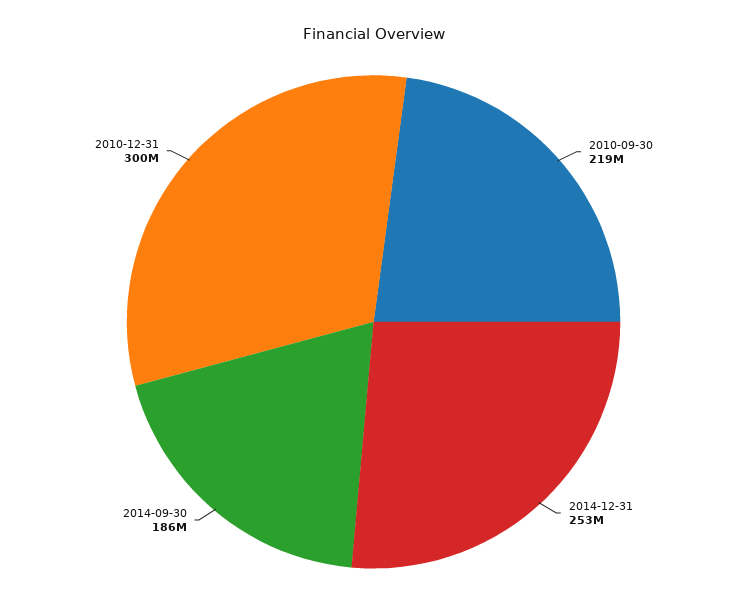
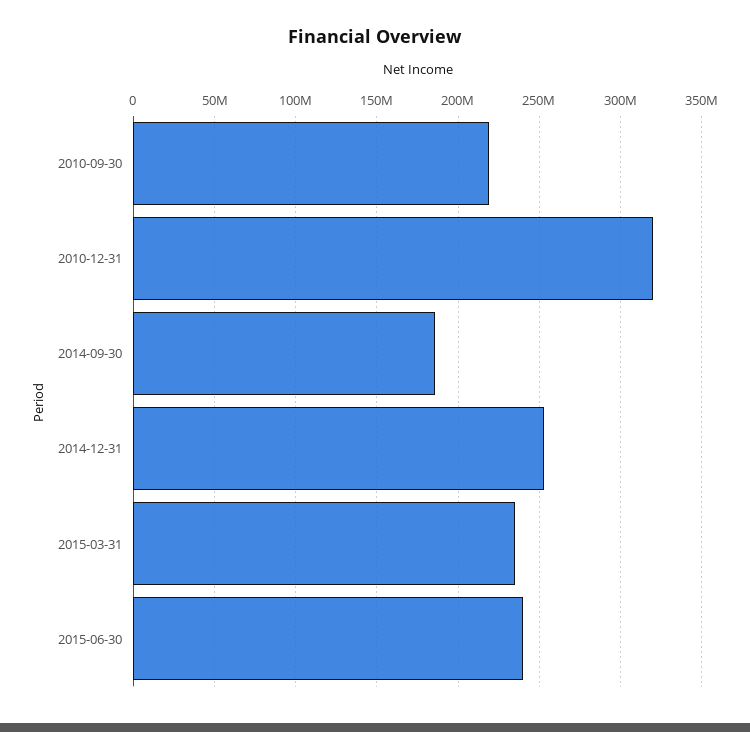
2010-12-31: 300000000 -> 320000000
2015-03-31: none -> 235000000
2015-06-30: none -> 240000000

